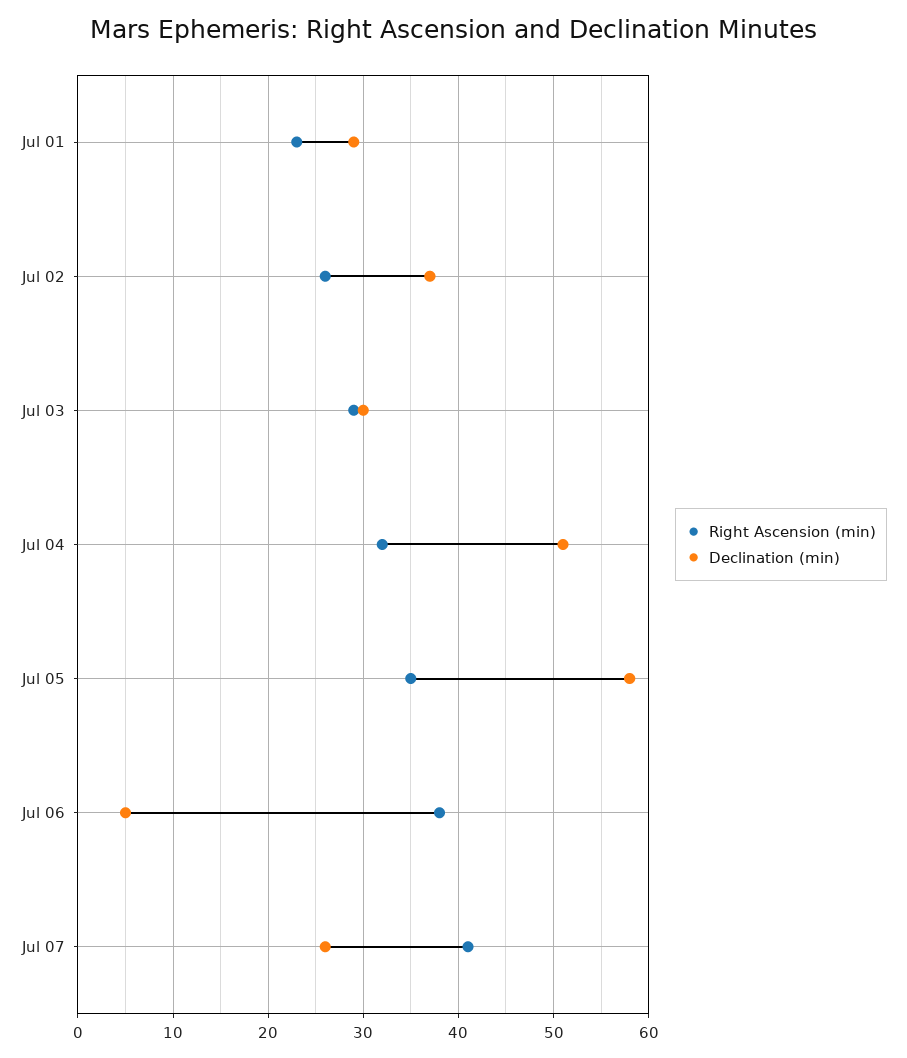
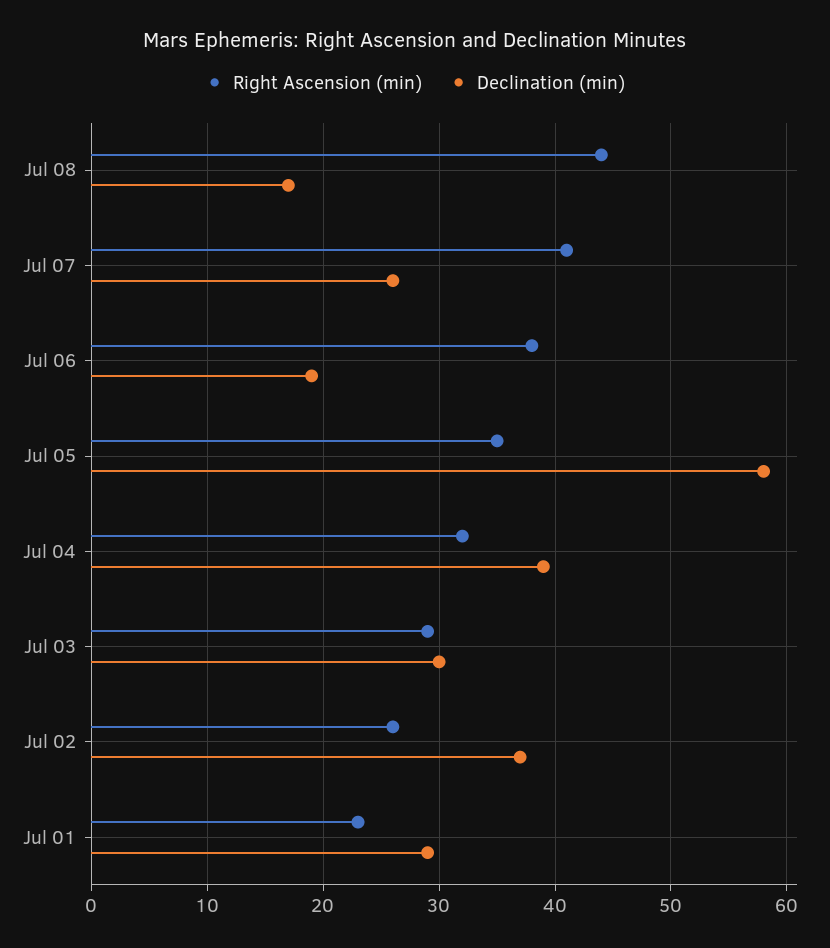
Declination (min), Jul 04: 51 -> 39
Declination (min), Jul 06: 5 -> 19
Right Ascension (min), Jul 08: none -> 44
Declination (min), Jul 08: none -> 17

